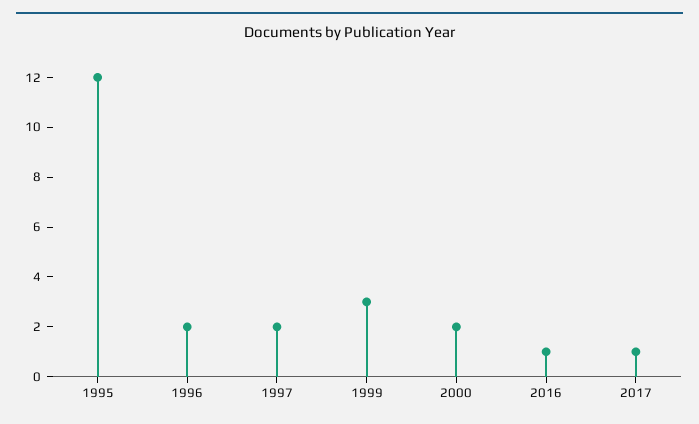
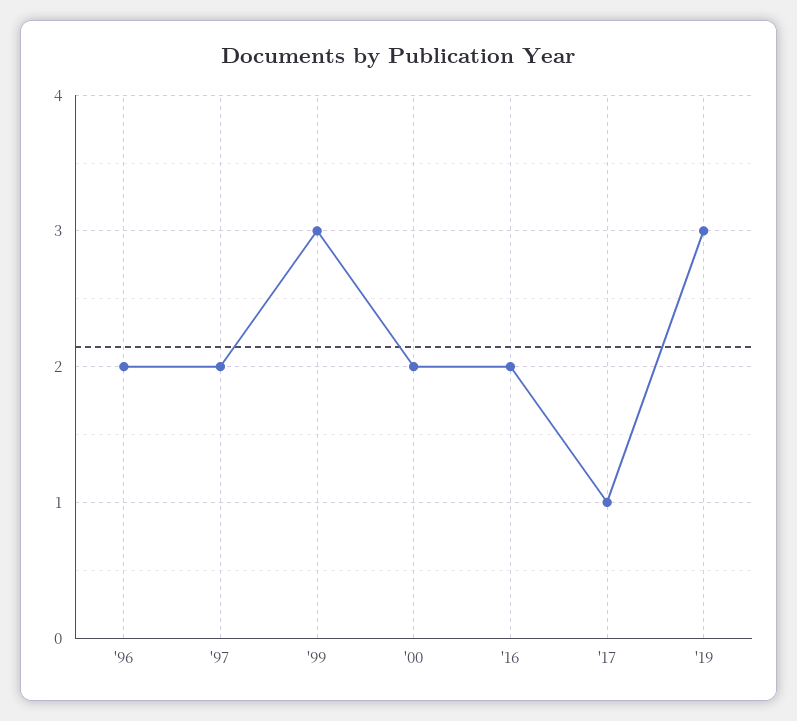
1995: 12 -> none
2016: 1 -> 2
'19: none -> 3

